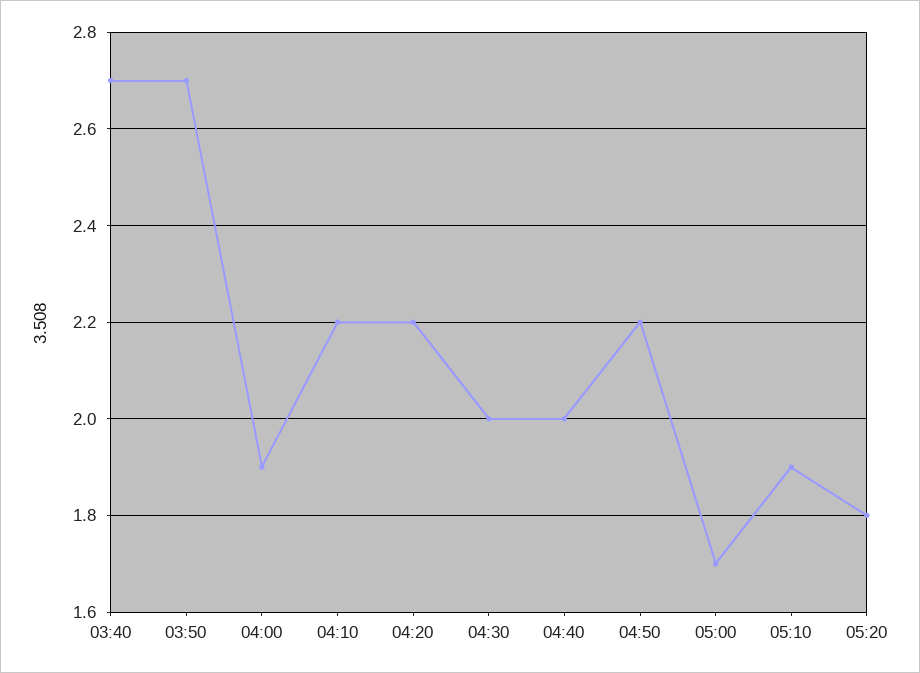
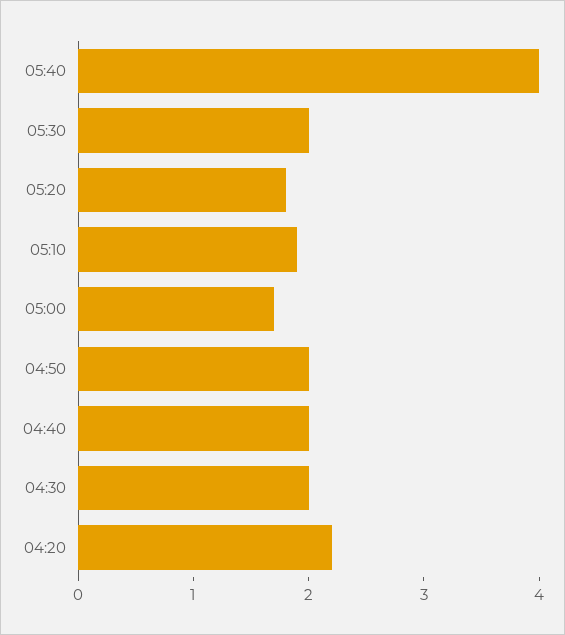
03:40: 2.7 -> none
03:50: 2.7 -> none
04:00: 1.9 -> none
04:10: 2.2 -> none
04:50: 2.2 -> 2
05:40: none -> 4
05:30: none -> 2

